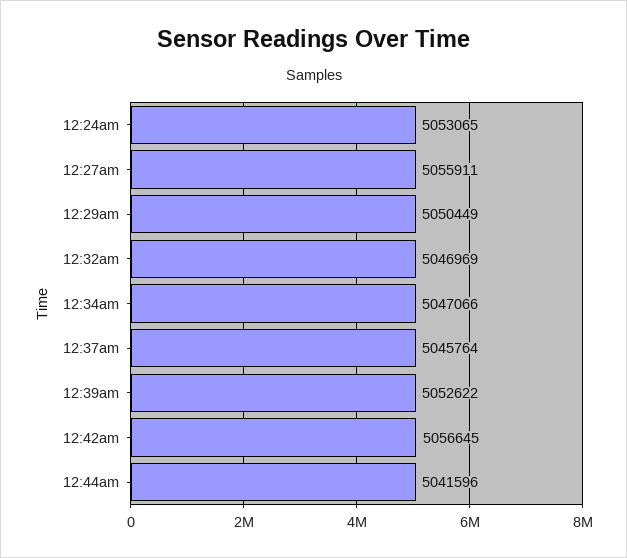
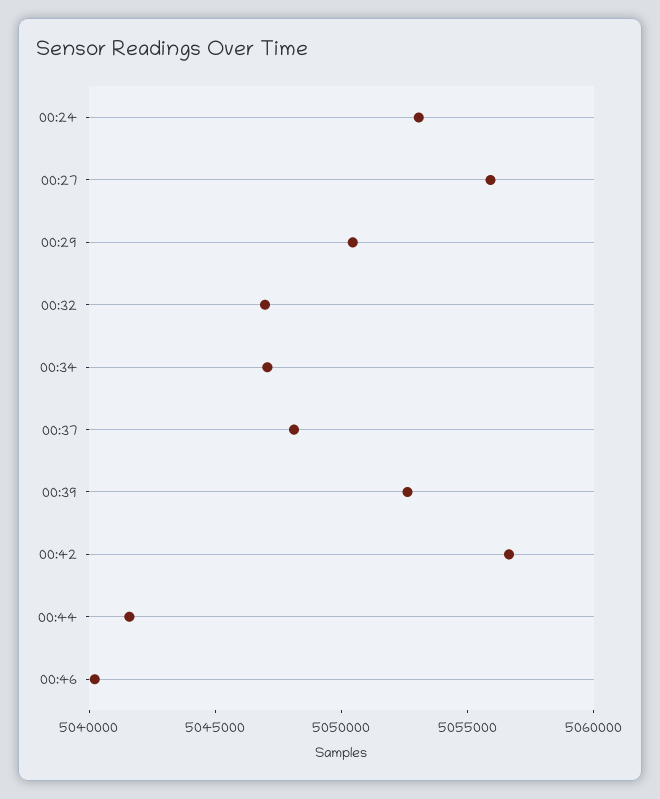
12:37am: 5045764 -> 5048000
00:46: none -> 5040000

